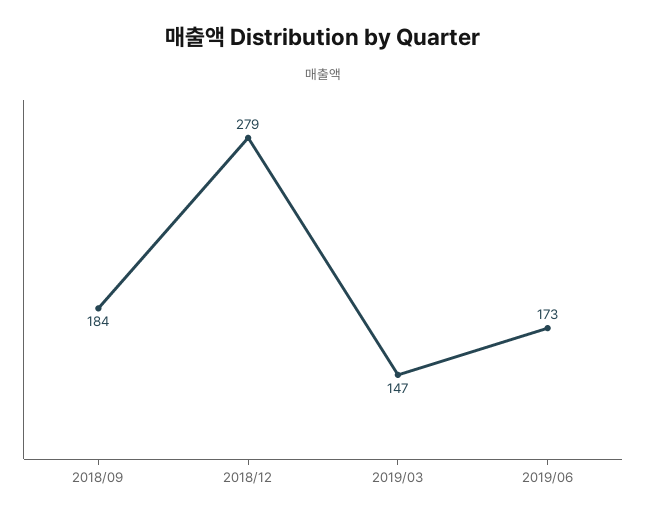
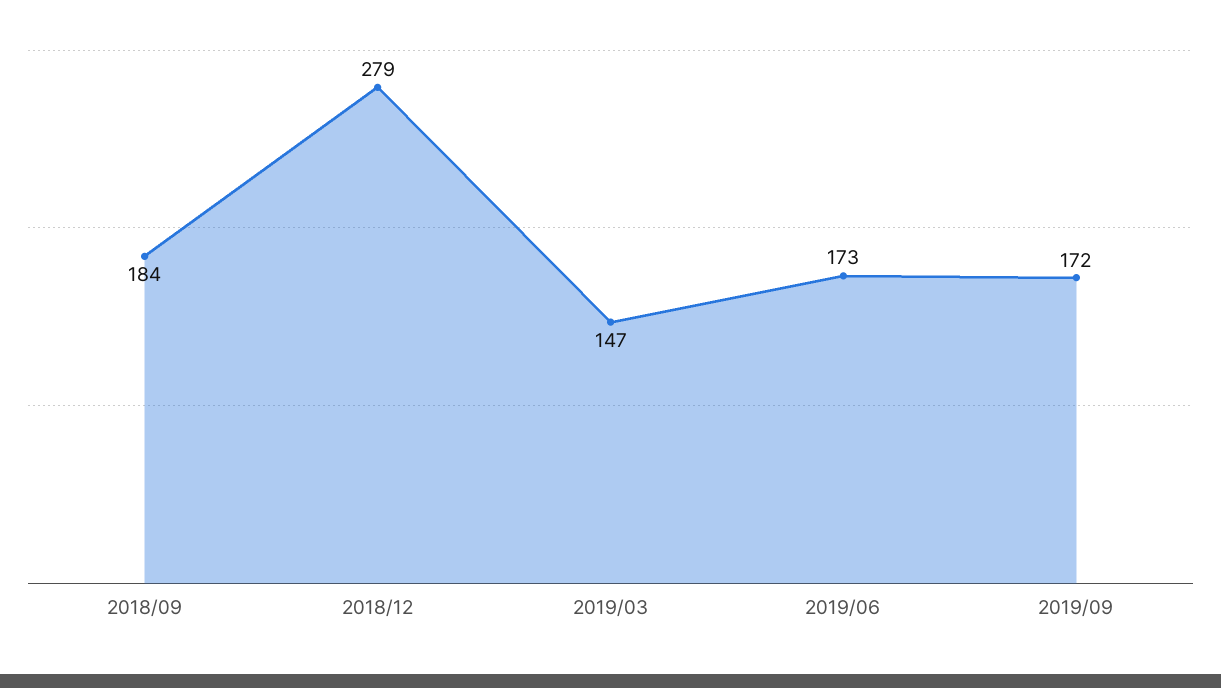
2019/09: none -> 172

